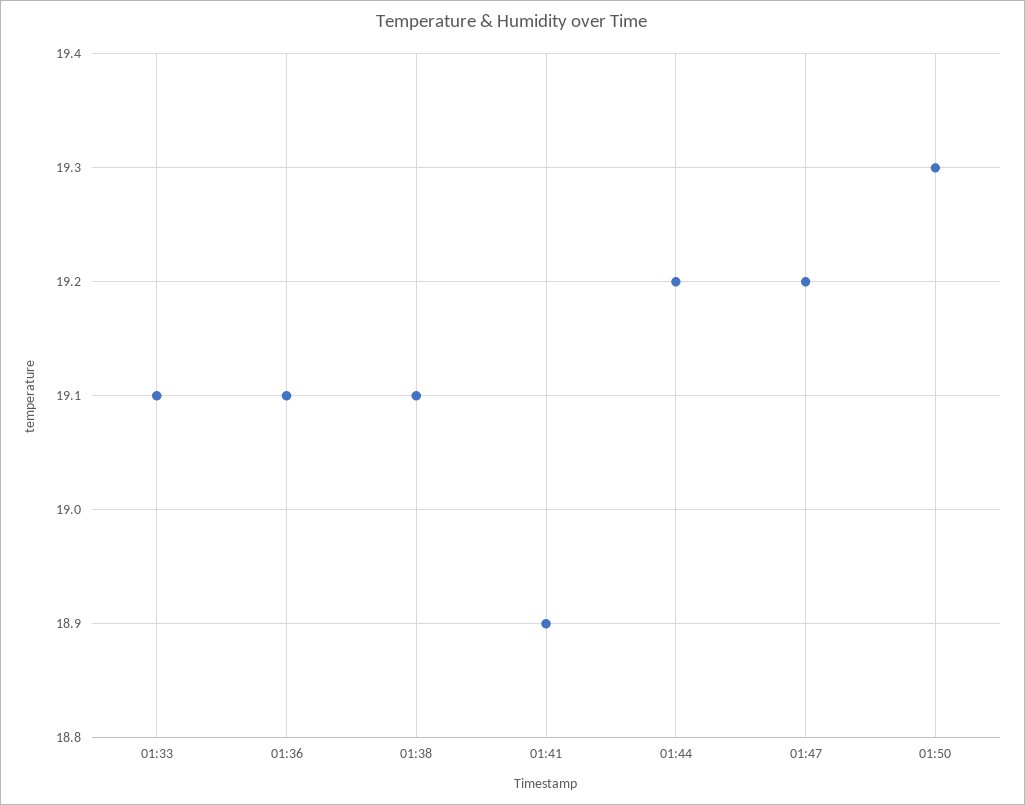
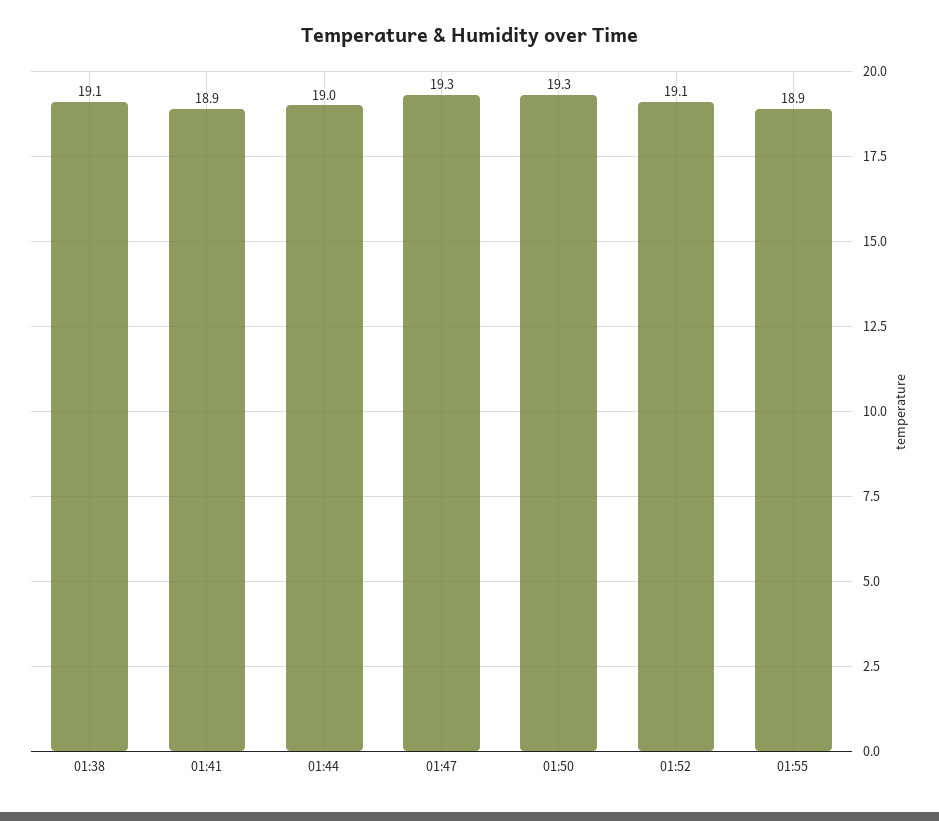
01:33: 19.1 -> none
01:36: 19.1 -> none
01:44: 19.2 -> 19
01:47: 19.2 -> 19.3
01:52: none -> 19.1
01:55: none -> 18.9

